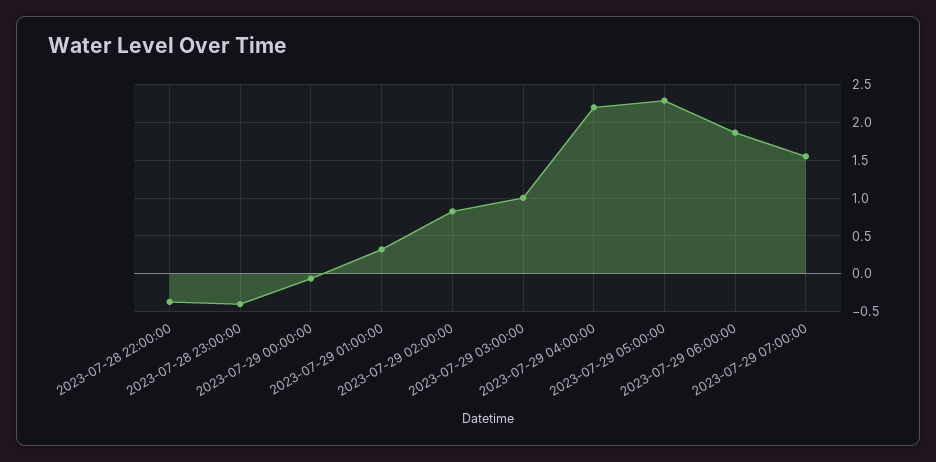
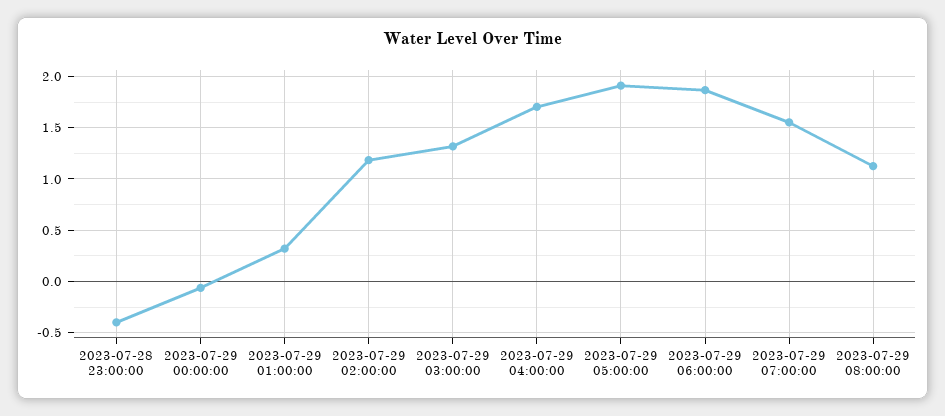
2023-07-28 22:00:00: -0.4 -> none
2023-07-29 02:00:00: 0.8 -> 1.2
2023-07-29 03:00:00: 1 -> 1.3
2023-07-29 04:00:00: 2.2 -> 1.7
2023-07-29 05:00:00: 2.3 -> 1.9
2023-07-29 08:00:00: none -> 1.1

